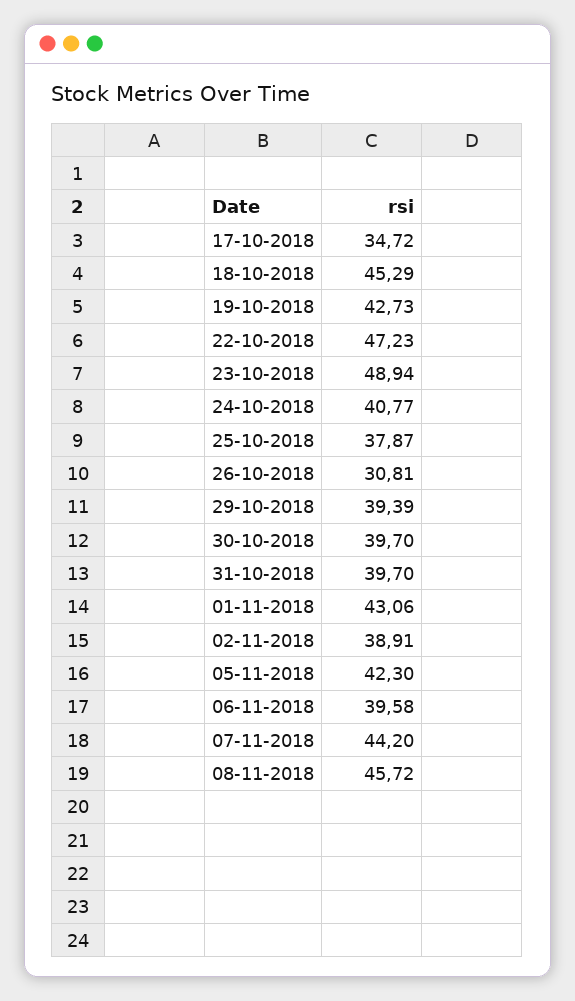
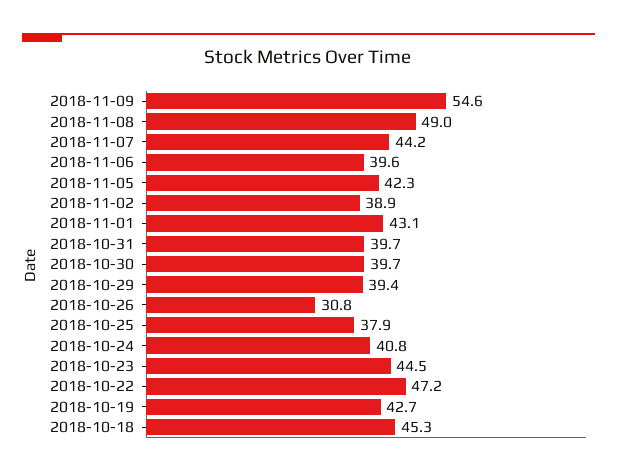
17-10-2018: 34.72 -> none
23-10-2018: 48.94 -> 44.5
08-11-2018: 45.72 -> 49
2018-11-09: none -> 54.6

